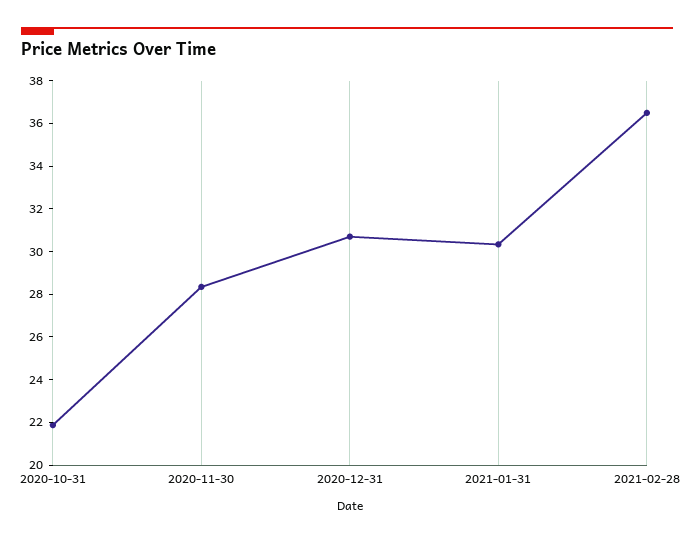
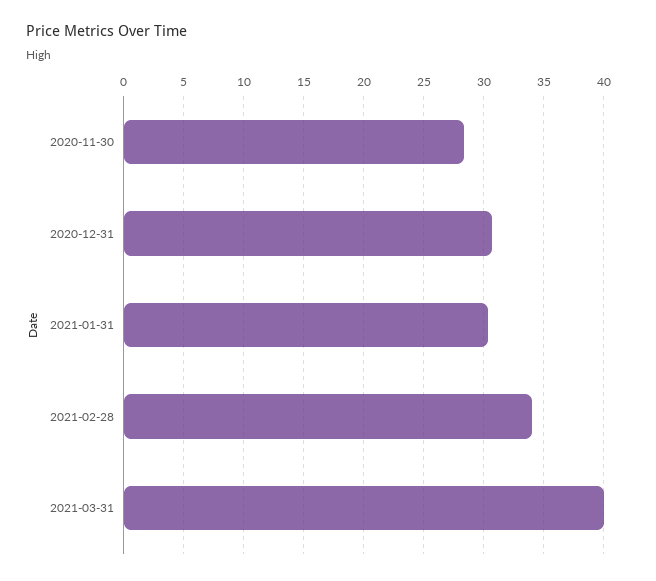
2020-10-31: 22 -> none
2021-02-28: 36.5 -> 34
2021-03-31: none -> 40

